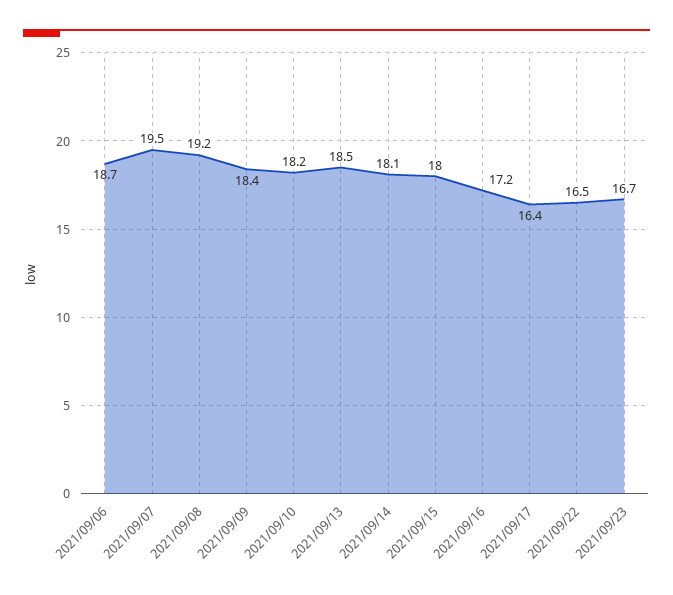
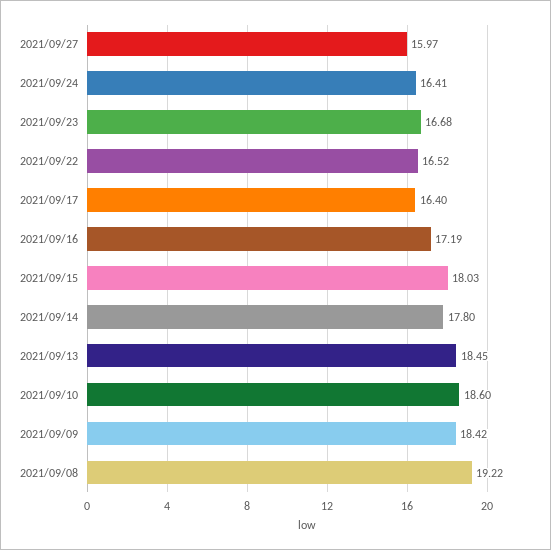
2021/09/06: 18.7 -> none
2021/09/07: 19.5 -> none
2021/09/10: 18.2 -> 18.6
2021/09/14: 18.1 -> 17.8
2021/09/27: none -> 15.97
2021/09/24: none -> 16.41

